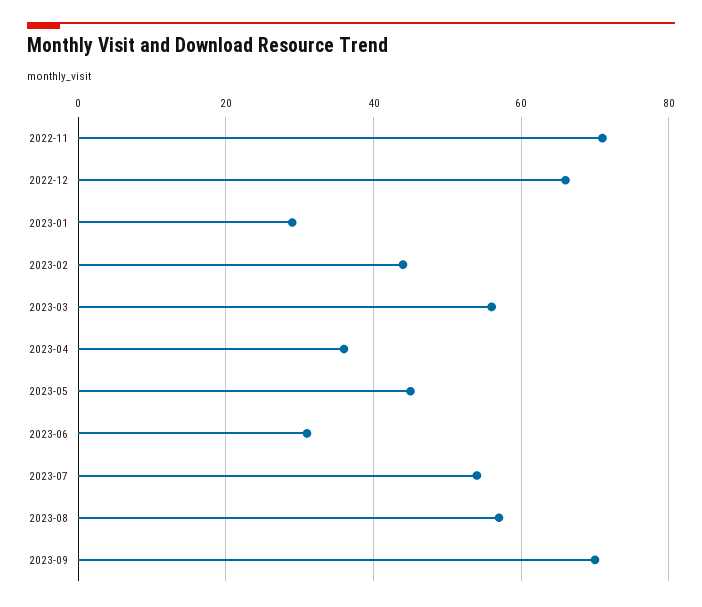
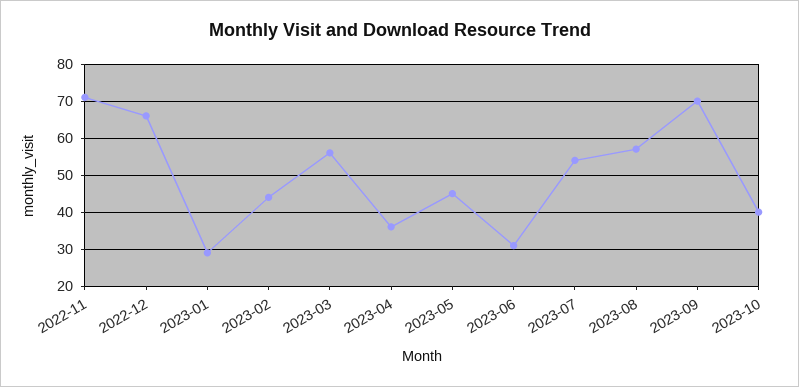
2023-10: none -> 40

